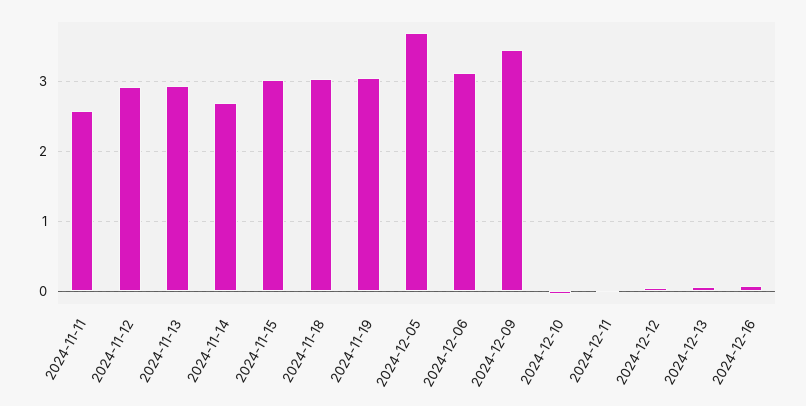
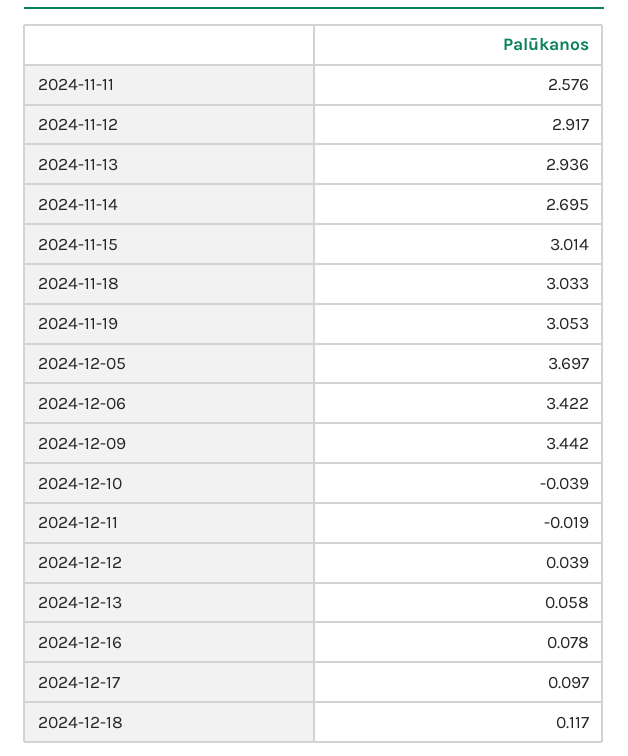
2024-12-06: 3.1 -> 3.422
2024-12-17: none -> 0.097
2024-12-18: none -> 0.117

